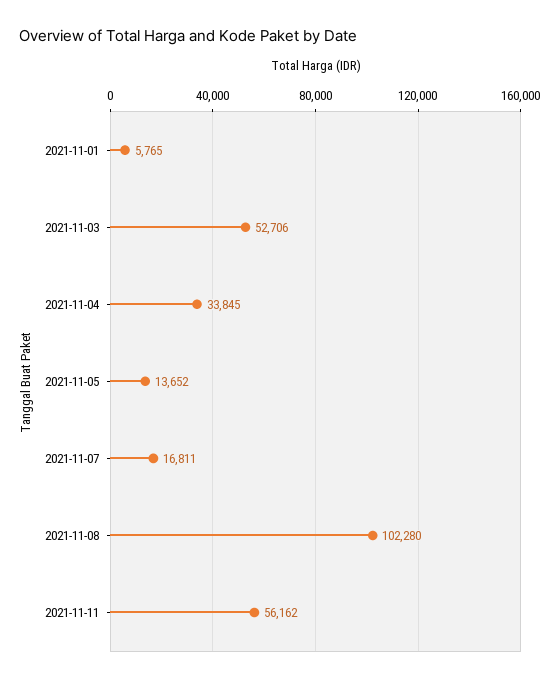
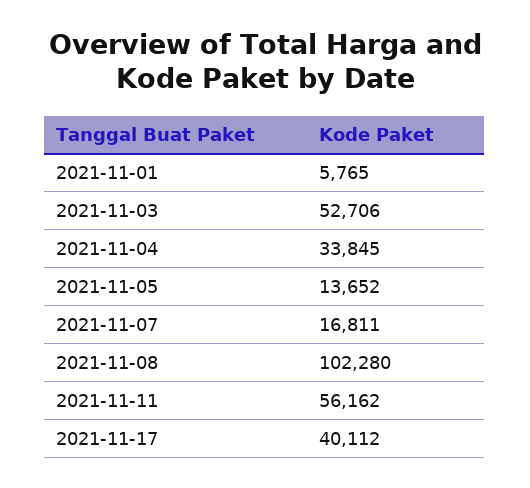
2021-11-17: none -> 40112

